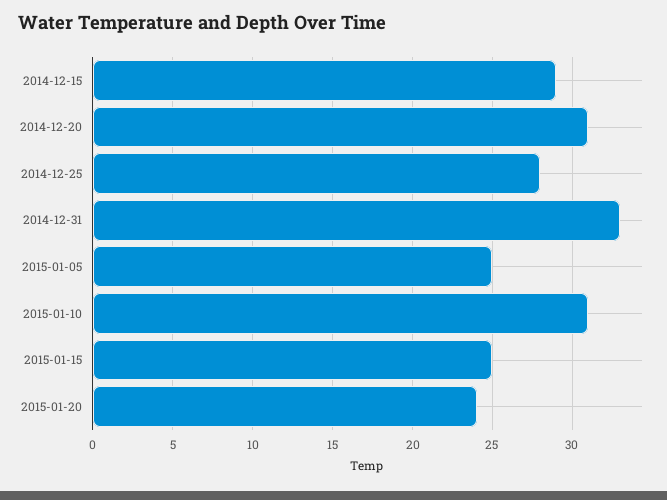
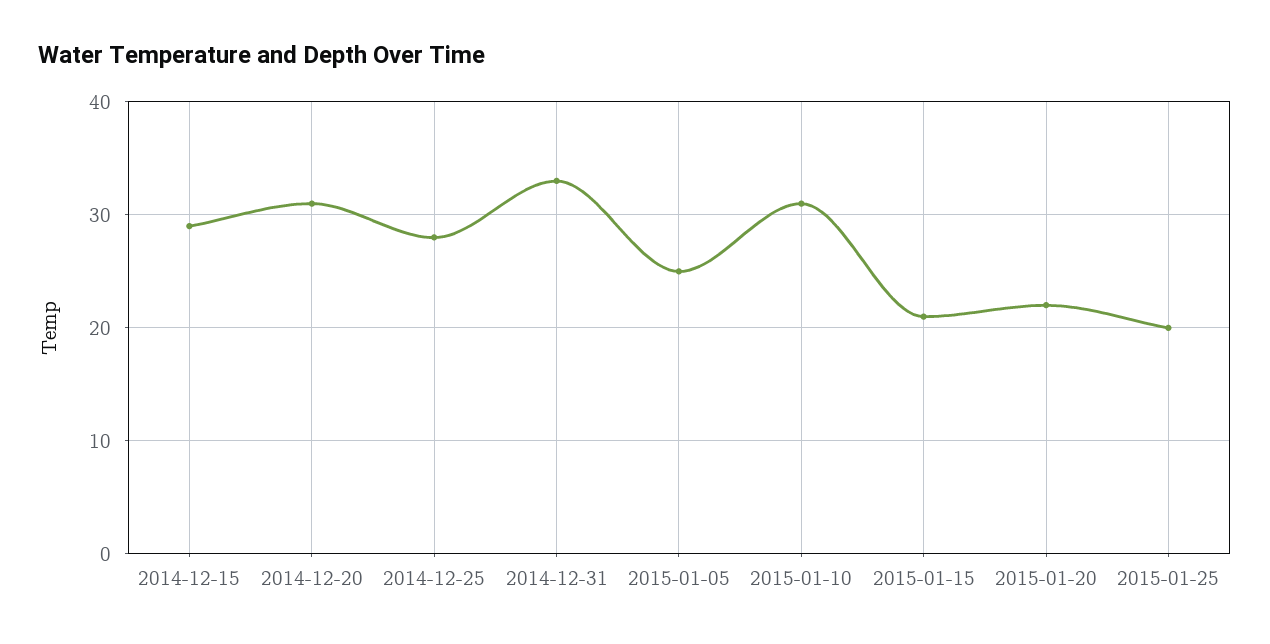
2015-01-15: 25 -> 21
2015-01-20: 24 -> 22
2015-01-25: none -> 20

